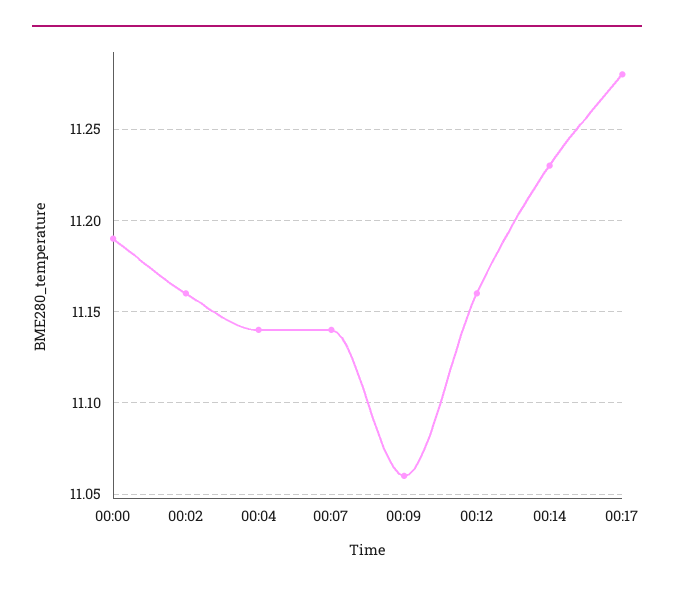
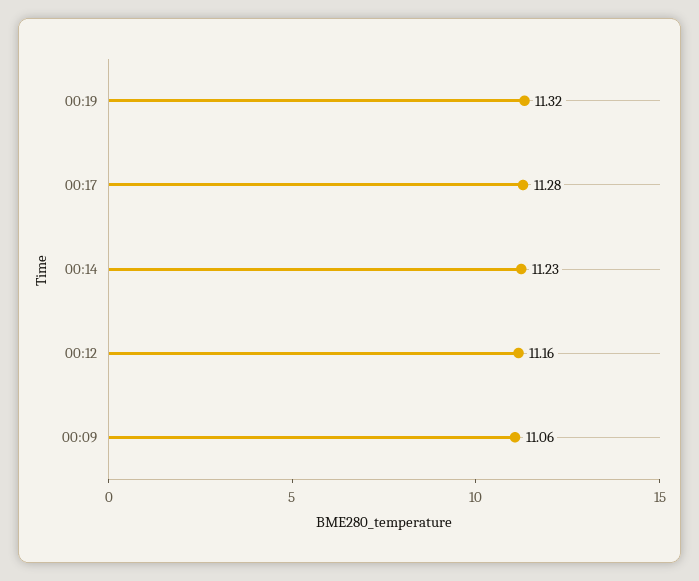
00:00: 11.19 -> none
00:02: 11.16 -> none
00:04: 11.14 -> none
00:07: 11.14 -> none
00:19: none -> 11.32

